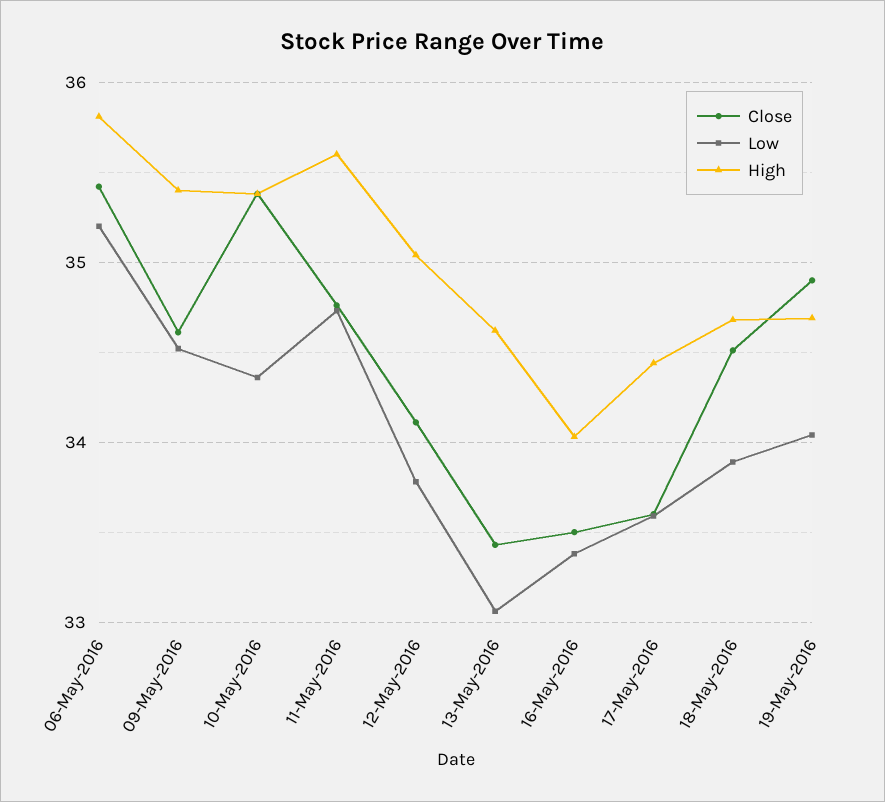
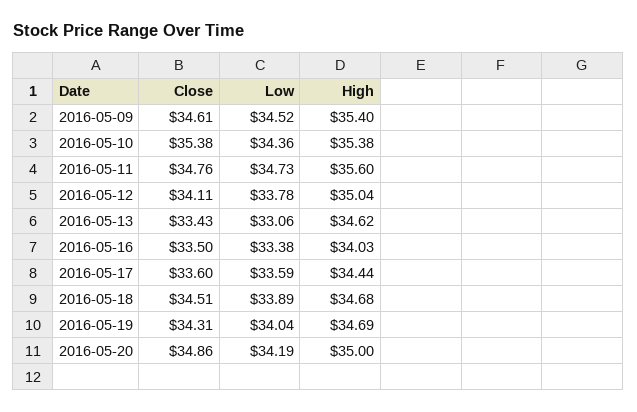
Close, 06-May-2016: 35.4 -> none
Low, 06-May-2016: 35.2 -> none
High, 06-May-2016: 35.8 -> none
Close, 19-May-2016: 34.9 -> 34.31
Close, 2016-05-20: none -> 34.86
Low, 2016-05-20: none -> 34.19
High, 2016-05-20: none -> 35

